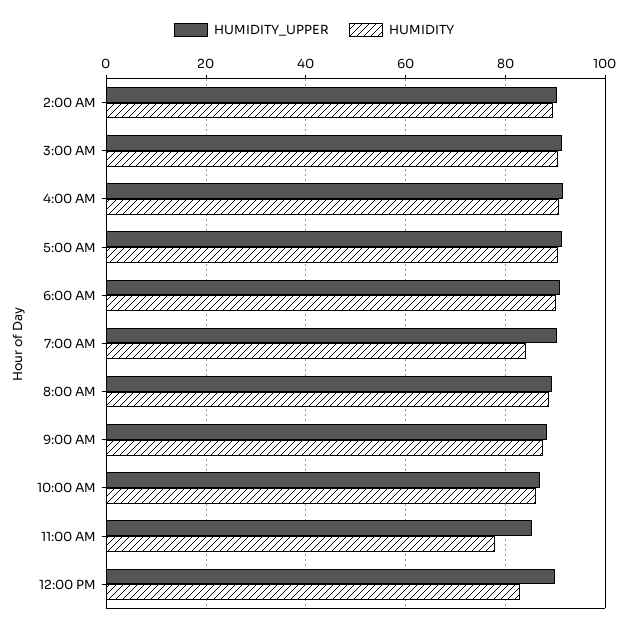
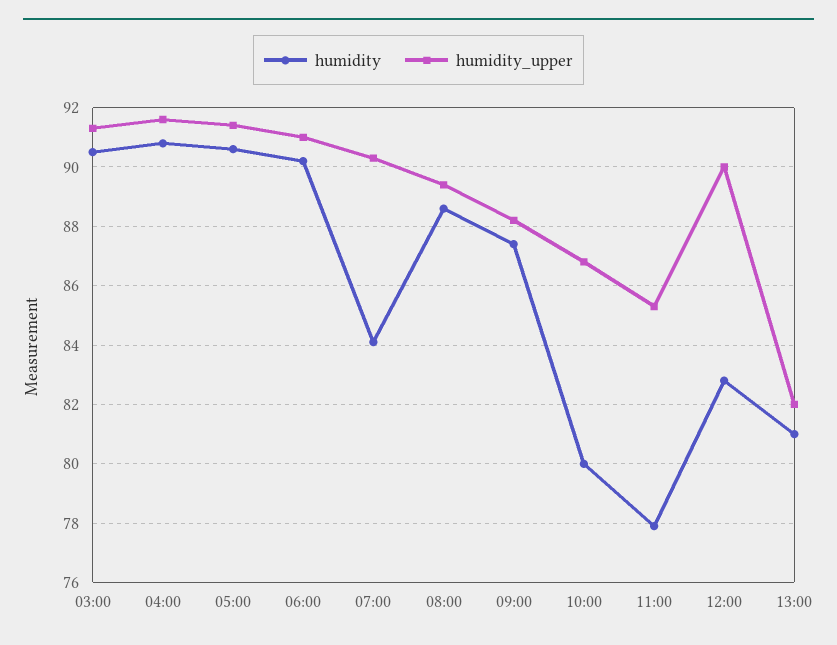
HUMIDITY_UPPER, 2:00 AM: 90 -> none
HUMIDITY, 2:00 AM: 90 -> none
HUMIDITY, 10:00 AM: 86 -> 80
HUMIDITY, 13:00: none -> 81
HUMIDITY_UPPER, 13:00: none -> 82

